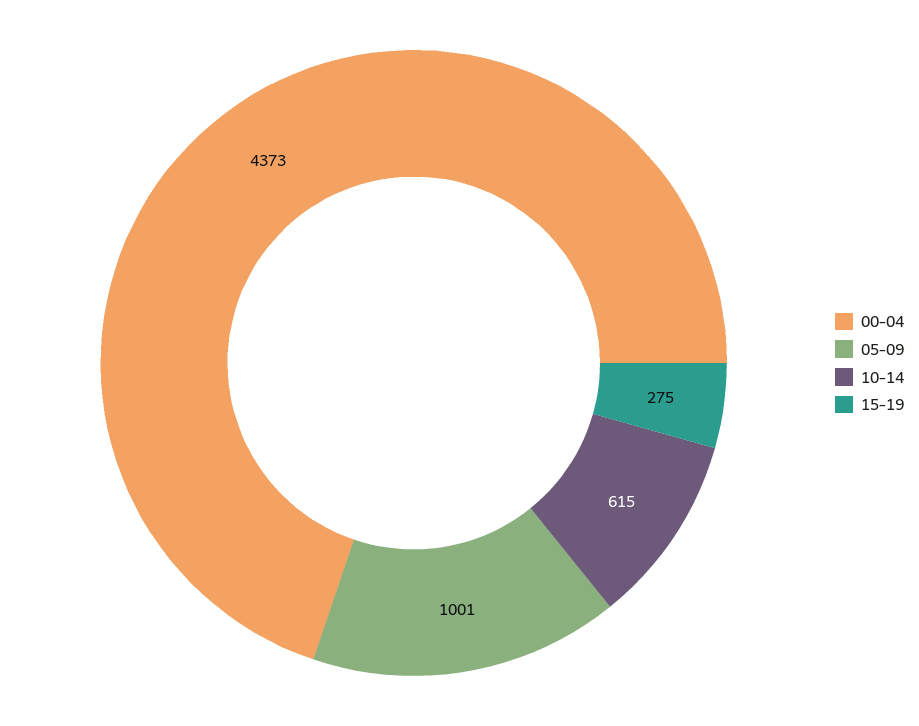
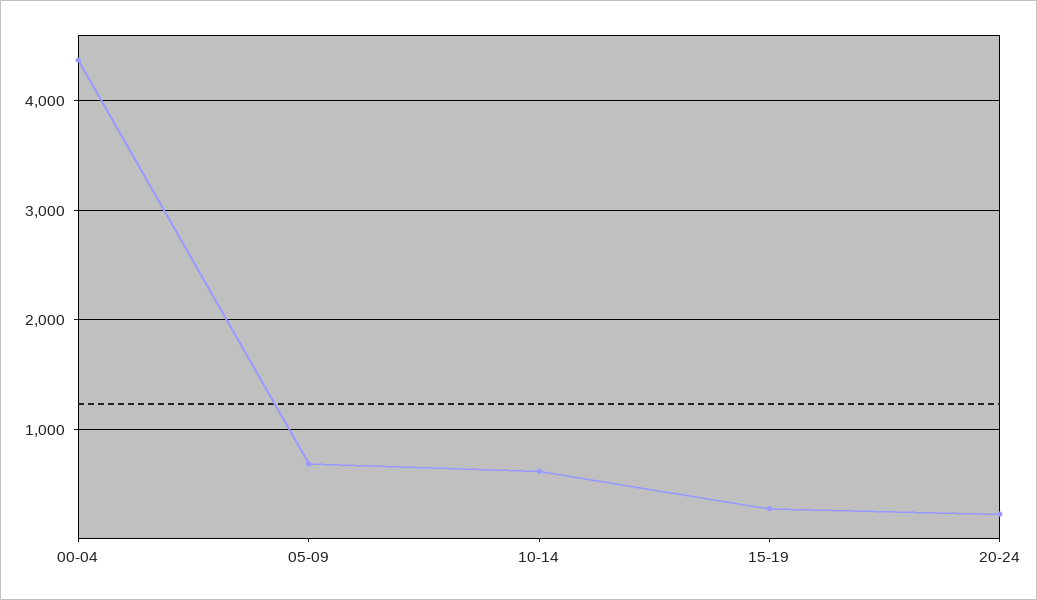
05-09: 1001 -> 700
20-24: none -> 200

